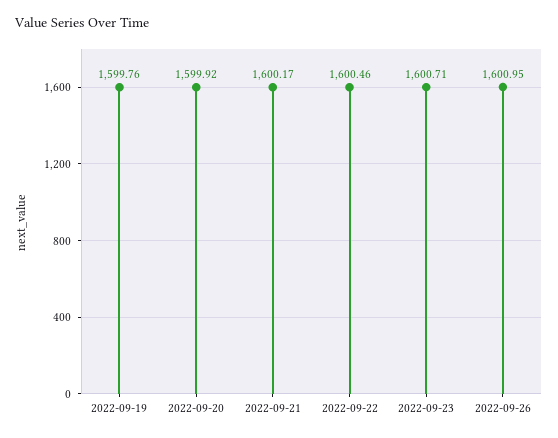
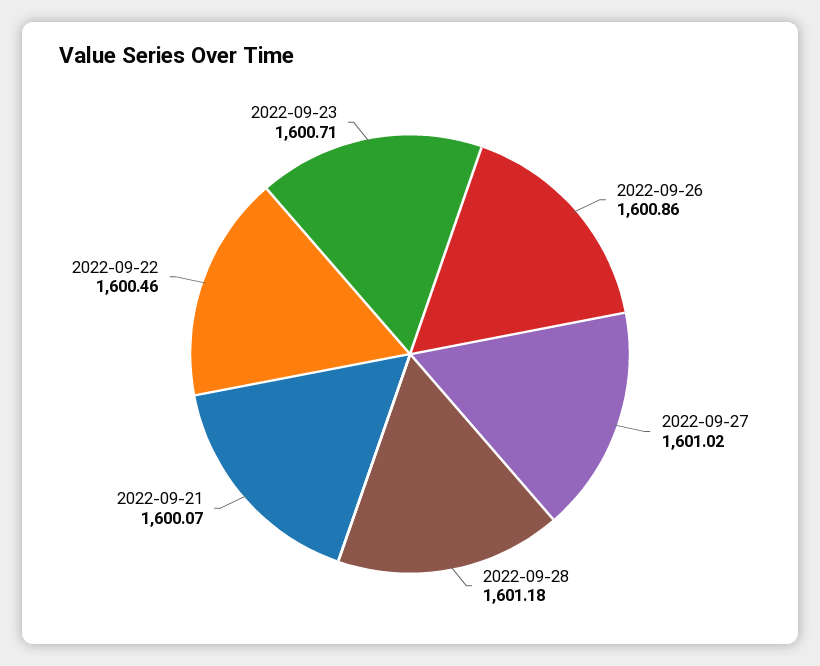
2022-09-19: 1599.76 -> none
2022-09-20: 1599.92 -> none
2022-09-21: 1600.17 -> 1600.07
2022-09-26: 1600.95 -> 1600.86
2022-09-27: none -> 1601.02
2022-09-28: none -> 1601.18

